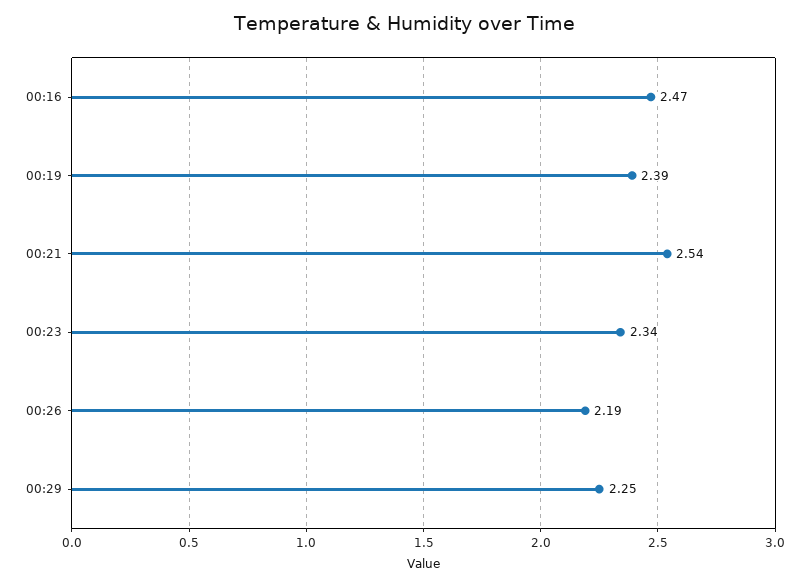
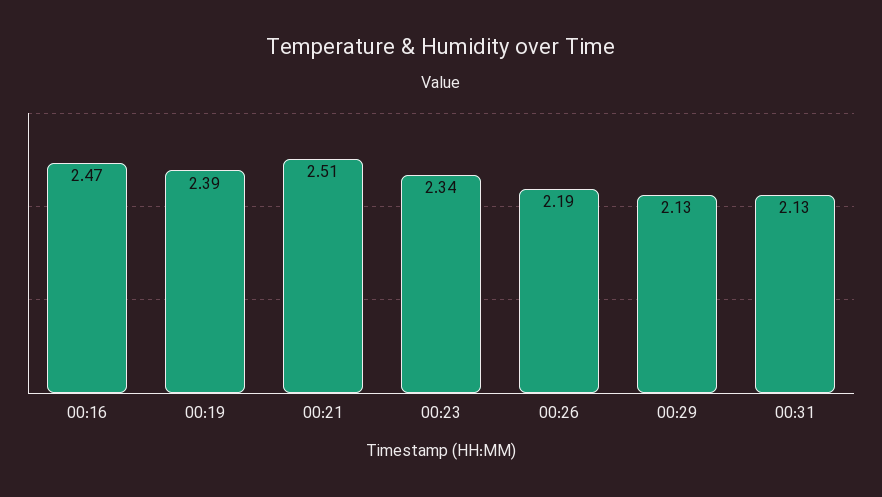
00:21: 2.54 -> 2.51
00:29: 2.25 -> 2.13
00:31: none -> 2.13

